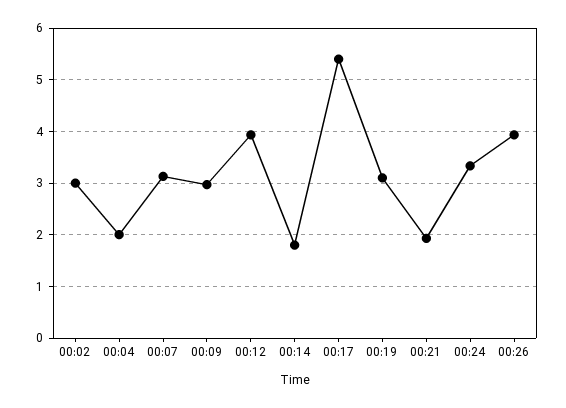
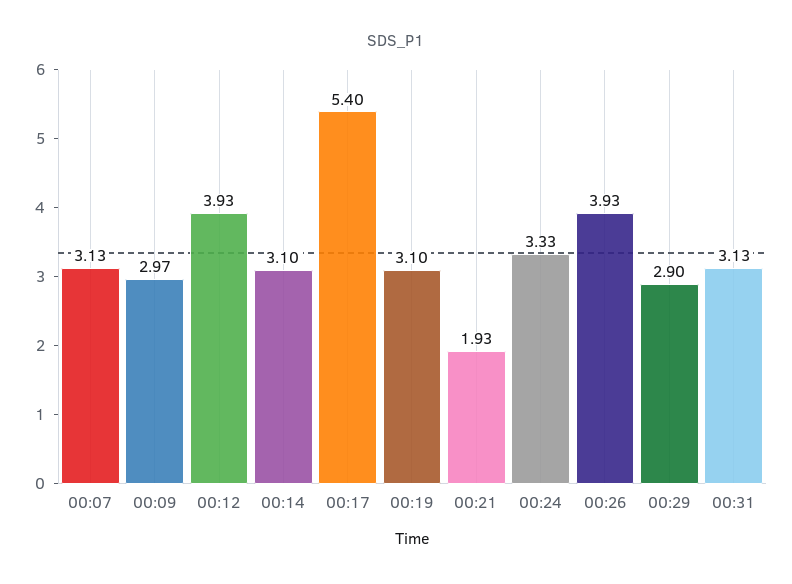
00:02: 3 -> none
00:04: 2 -> none
00:14: 1.8 -> 3.1
00:29: none -> 2.9
00:31: none -> 3.13

